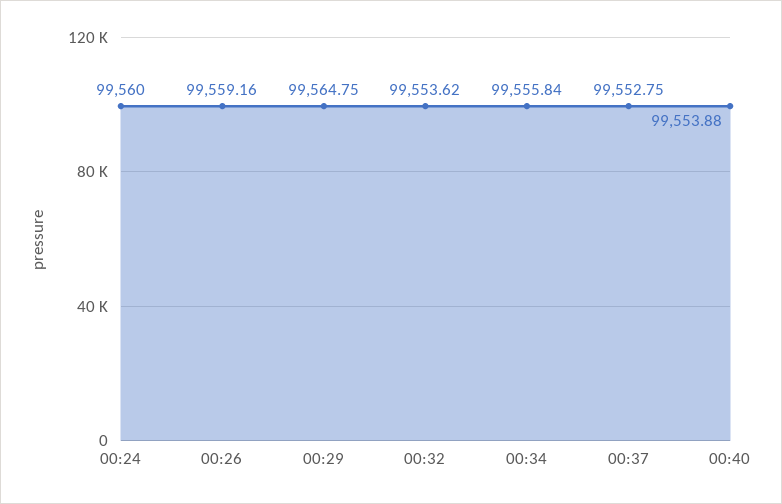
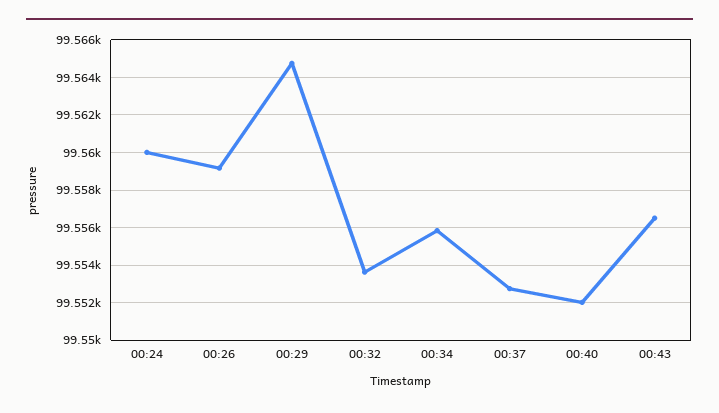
00:40: 99553.88 -> 99552
00:43: none -> 99556.5

